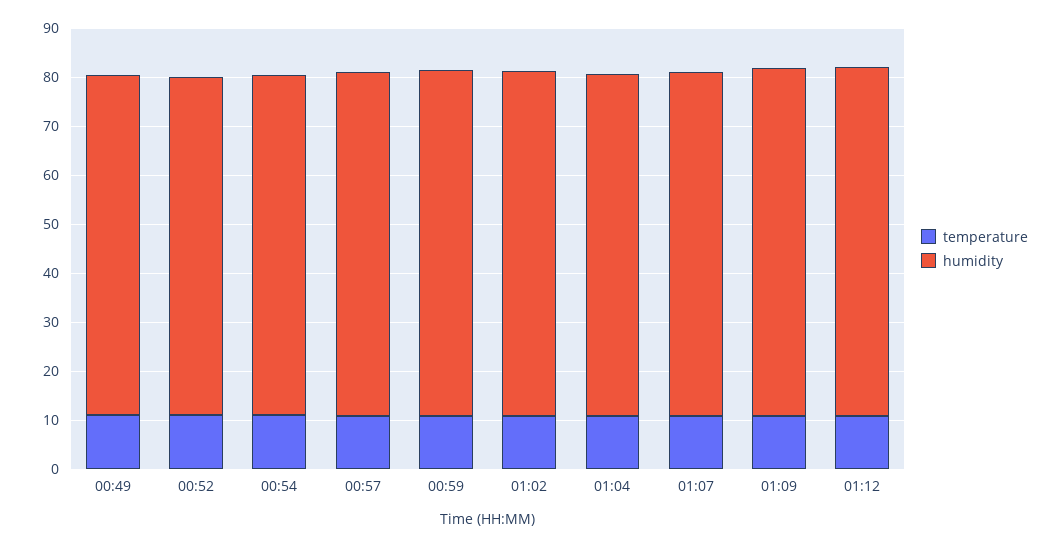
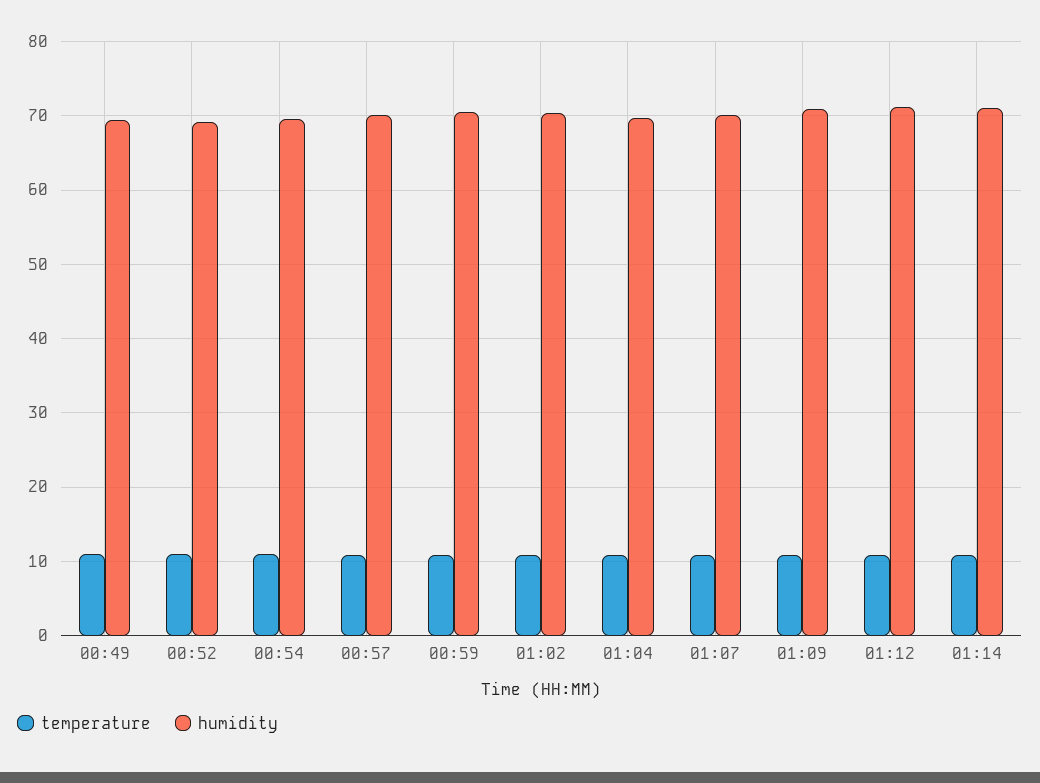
temperature, 01:14: none -> 11
humidity, 01:14: none -> 71

